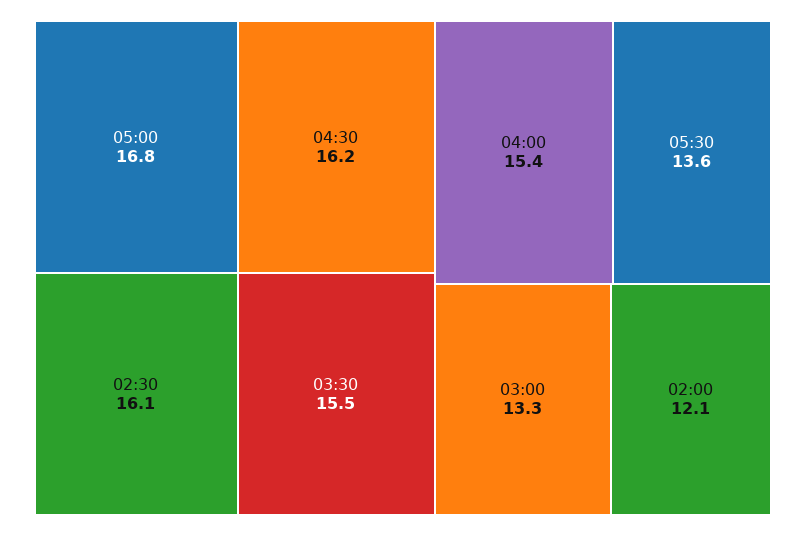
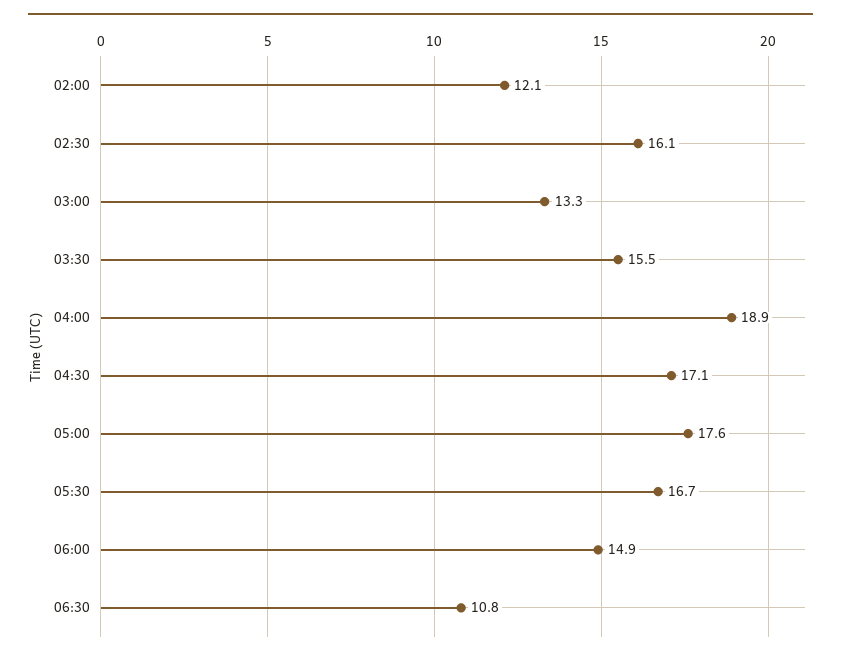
05:00: 16.8 -> 17.6
04:30: 16.2 -> 17.1
04:00: 15.4 -> 18.9
05:30: 13.6 -> 16.7
06:00: none -> 14.9
06:30: none -> 10.8

